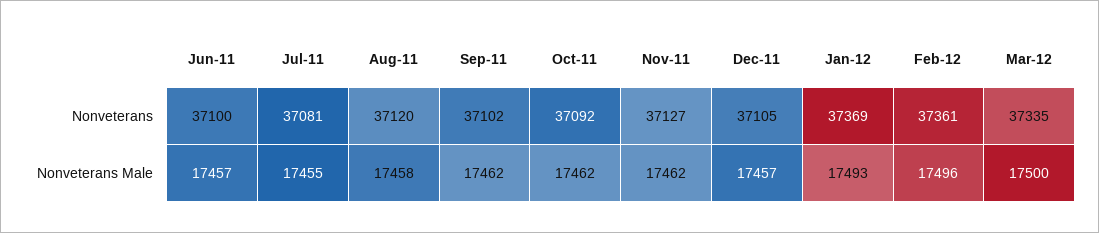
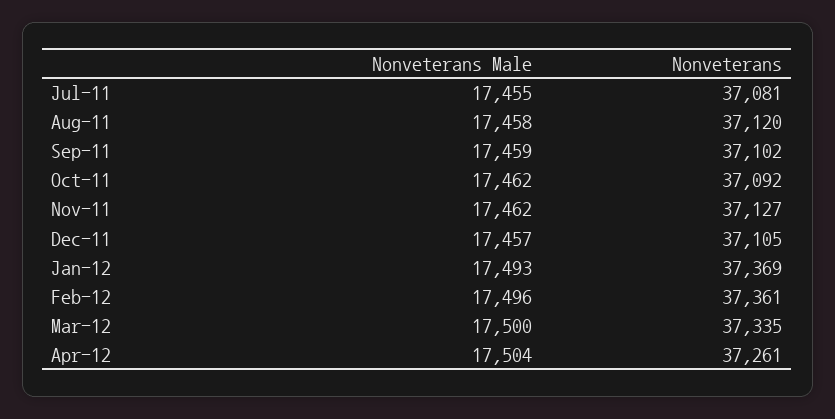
Jun-11, Nonveterans: 37100 -> none
Jun-11, Nonveterans Male: 17457 -> none
Sep-11, Nonveterans Male: 17462 -> 17459
Apr-12, Nonveterans Male: none -> 17504
Apr-12, Nonveterans: none -> 37261

